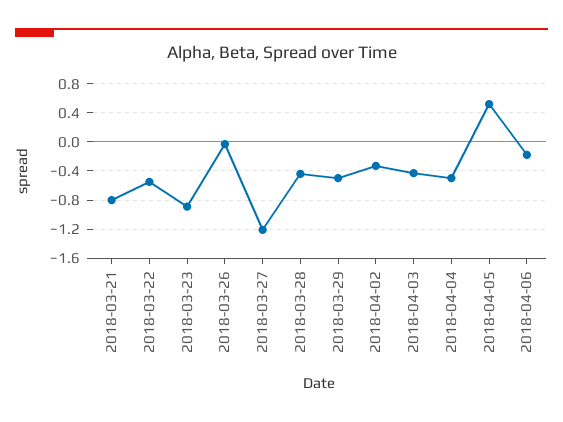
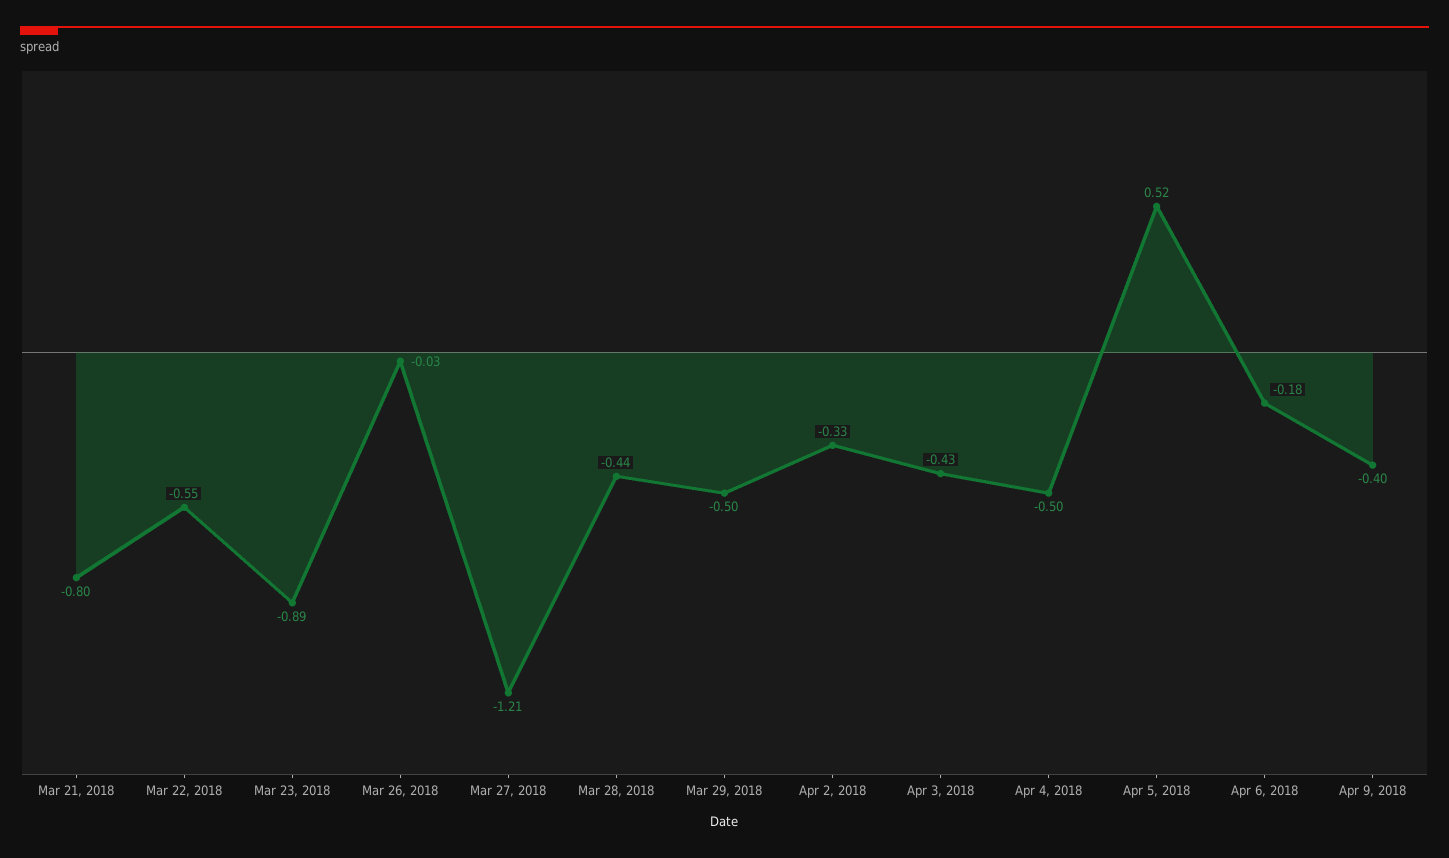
Apr 9, 2018: none -> -0.4

